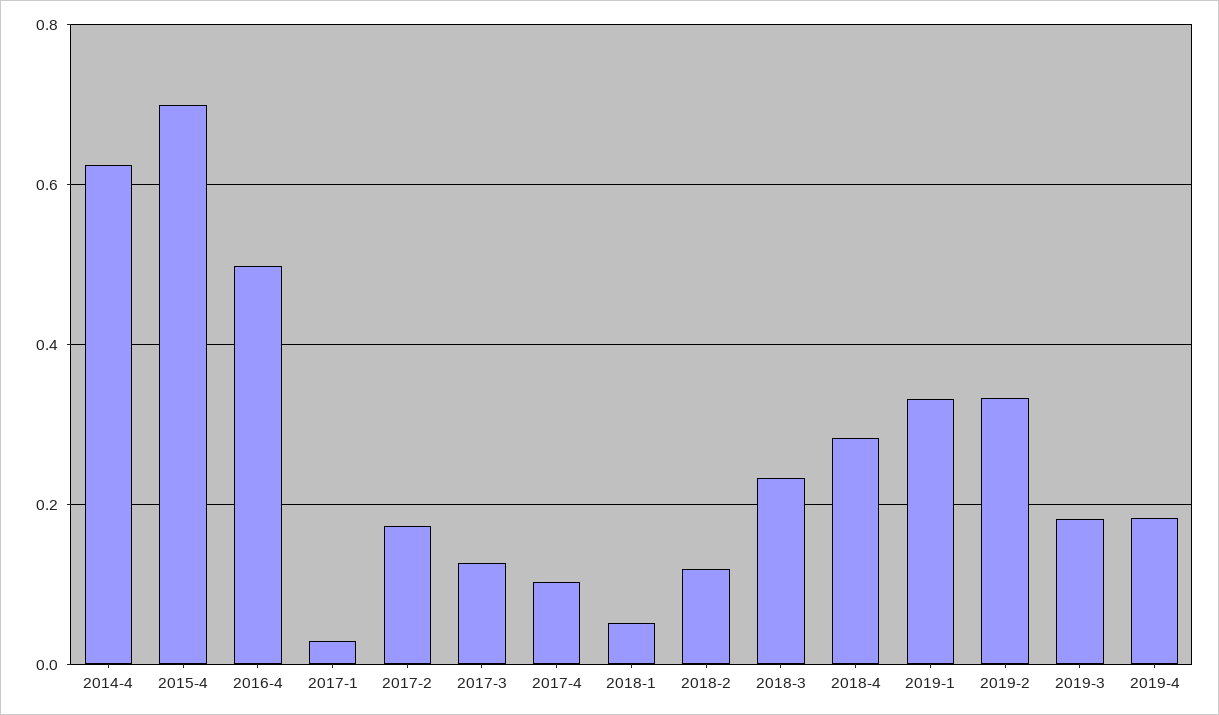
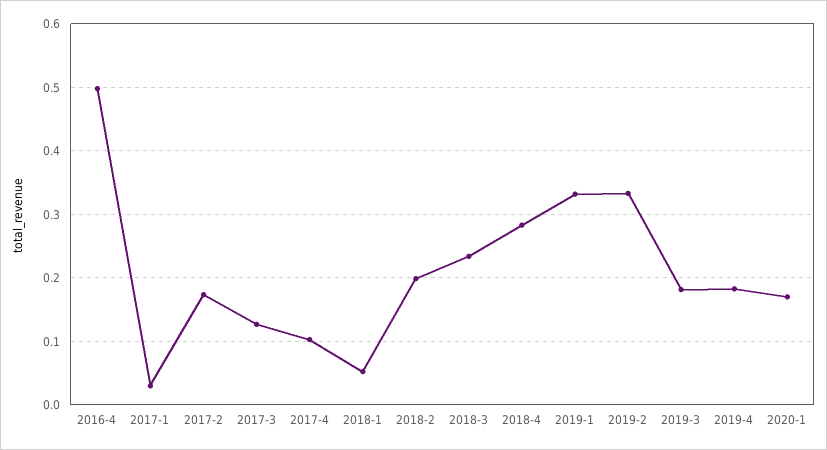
2014-4: 0.62 -> none
2015-4: 0.7 -> none
2018-2: 0.12 -> 0.2
2020-1: none -> 0.17

